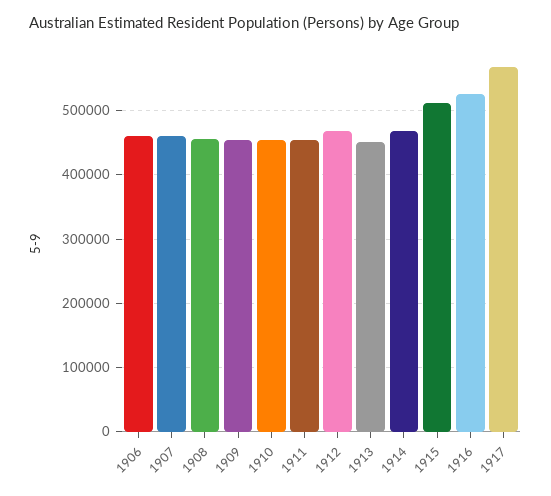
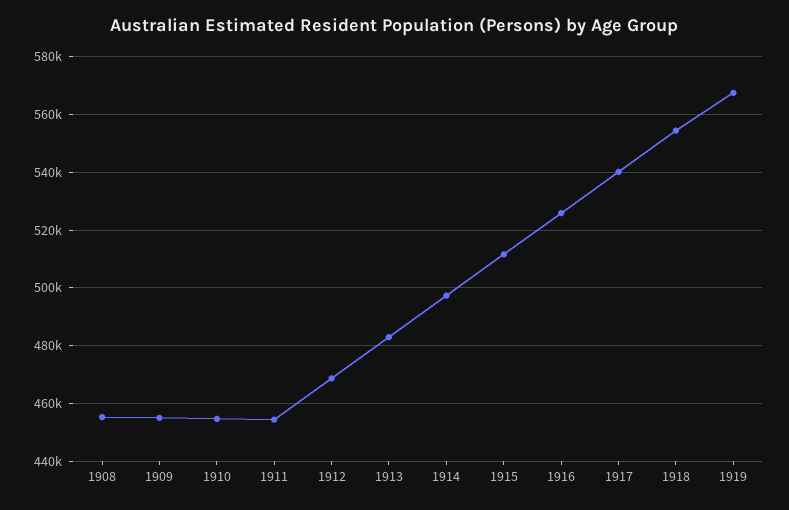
1906: 460000 -> none
1907: 460000 -> none
1913: 450000 -> 482500
1914: 470000 -> 497500
1917: 570000 -> 540000
1918: none -> 555000
1919: none -> 567500

